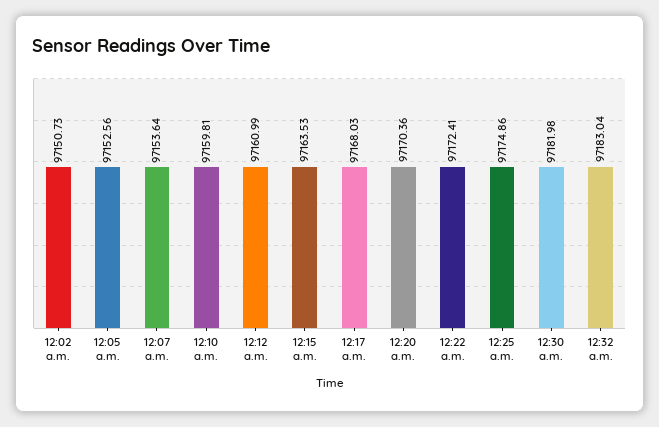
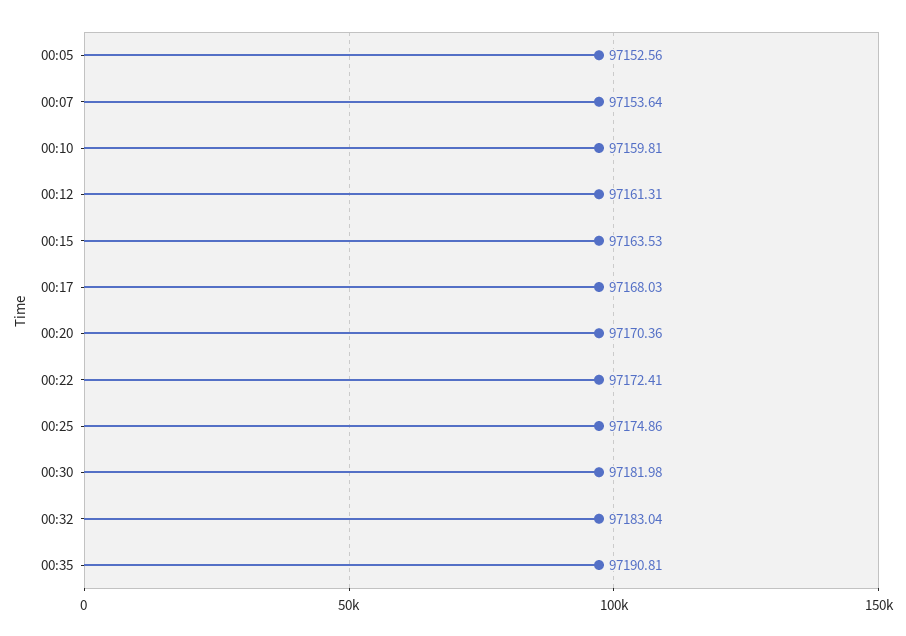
12:02 a.m.: 97150.73 -> none
12:12 a.m.: 97160.99 -> 97161.31
00:35: none -> 97190.81

